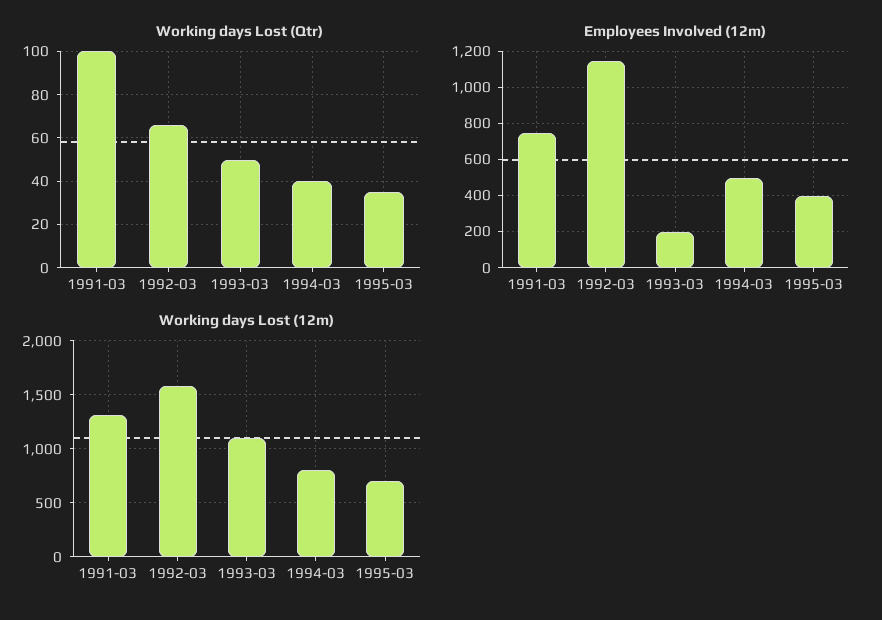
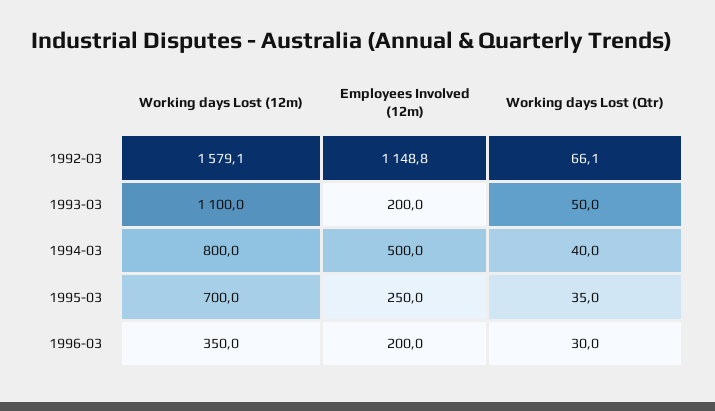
Working days Lost (Qtr), 1991-03: 100 -> none
Employees Involved (12m), 1991-03: 750 -> none
Employees Involved (12m), 1995-03: 400 -> 250
Working days Lost (12m), 1991-03: 1300 -> none
Working days Lost (12m), 1996-03: none -> 350
Employees Involved (12m), 1996-03: none -> 200
Working days Lost (Qtr), 1996-03: none -> 30

